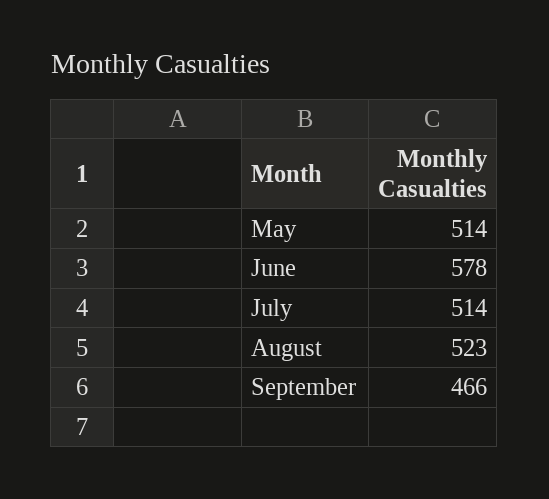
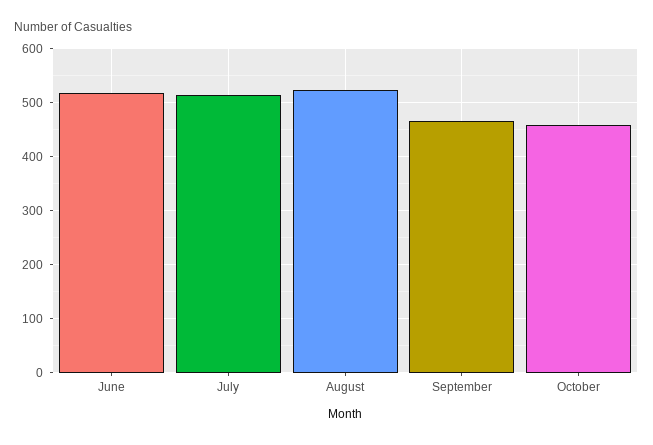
May: 514 -> none
June: 578 -> 520
October: none -> 460

